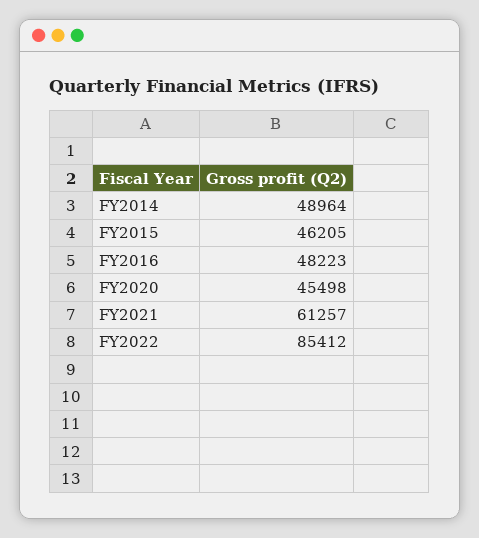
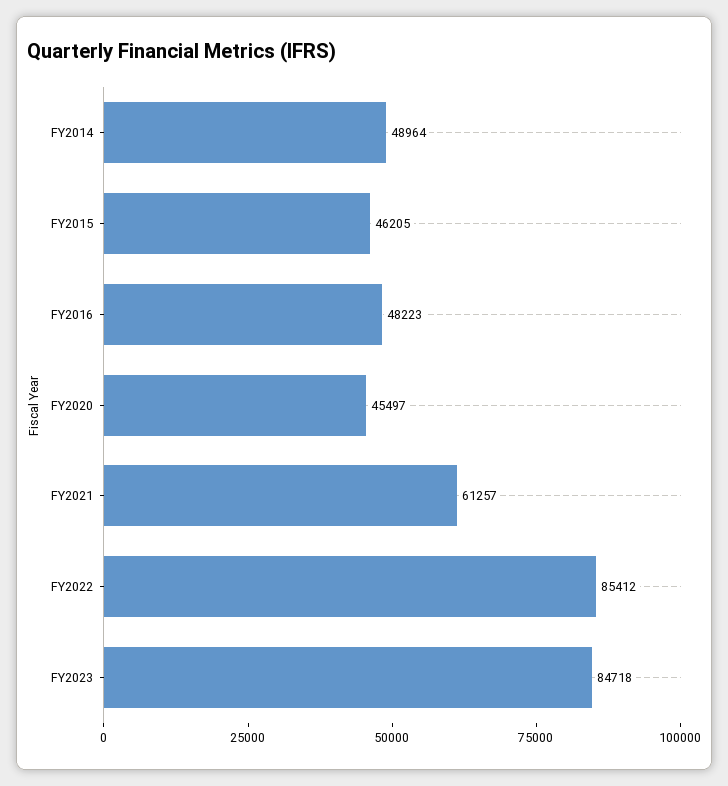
FY2020: 45498 -> 45497
FY2023: none -> 84718

